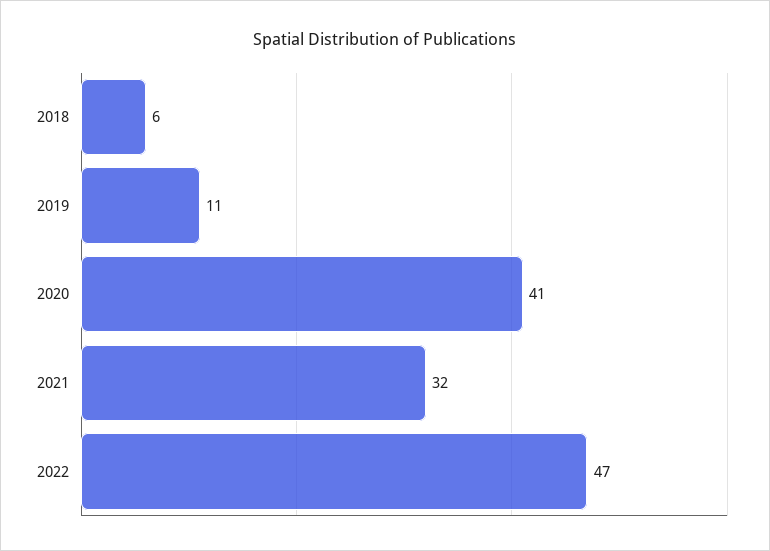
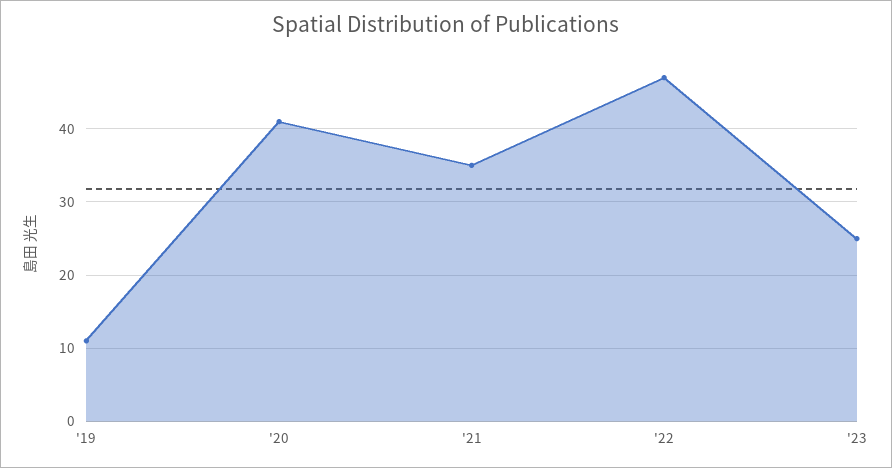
2018: 6 -> none
2021: 32 -> 35
'23: none -> 25

